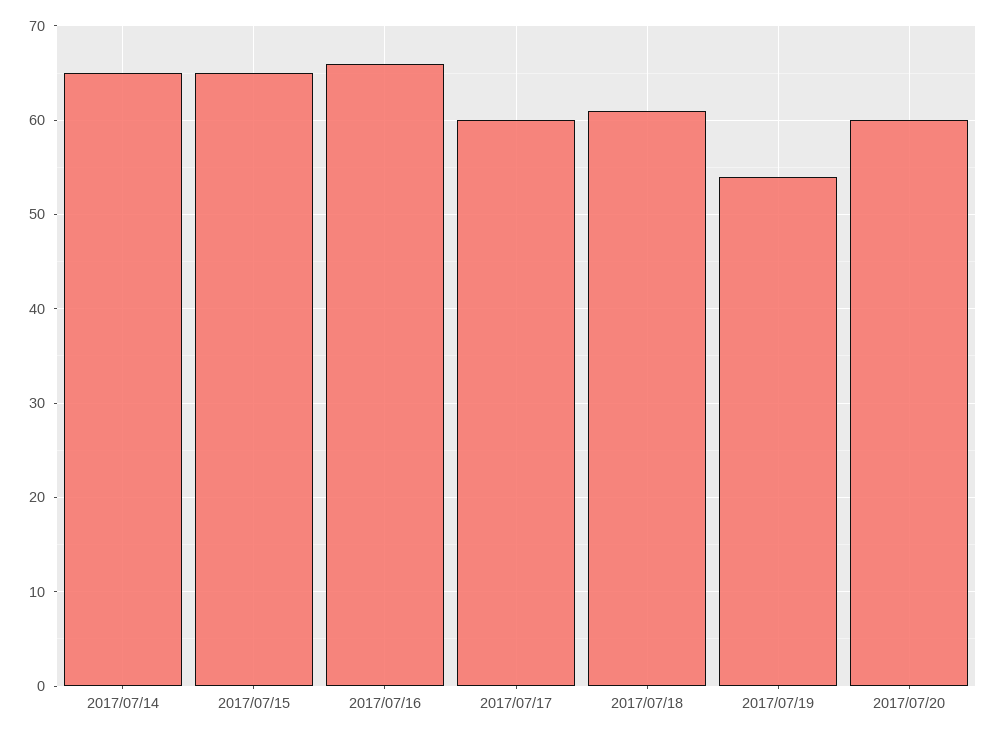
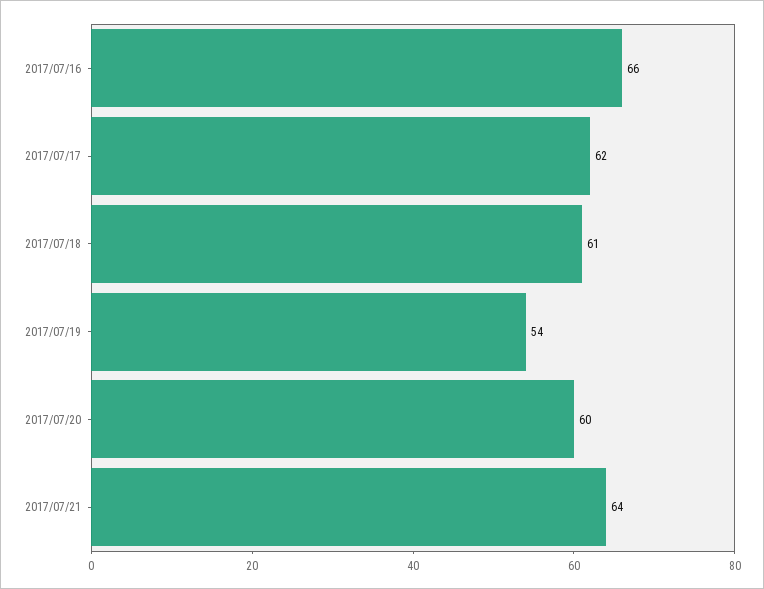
2017/07/14: 65 -> none
2017/07/15: 65 -> none
2017/07/17: 60 -> 62
2017/07/21: none -> 64

